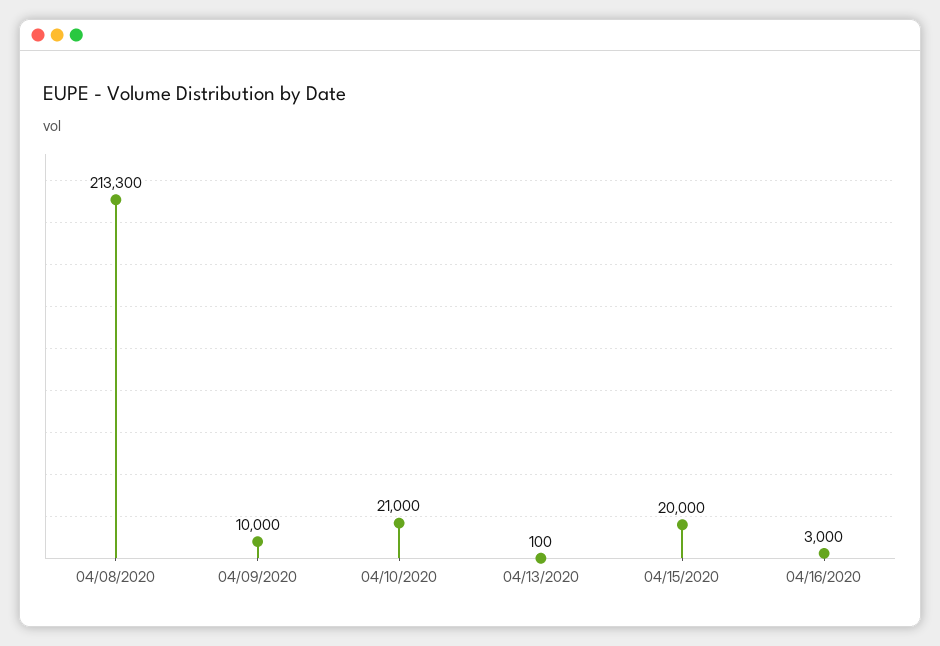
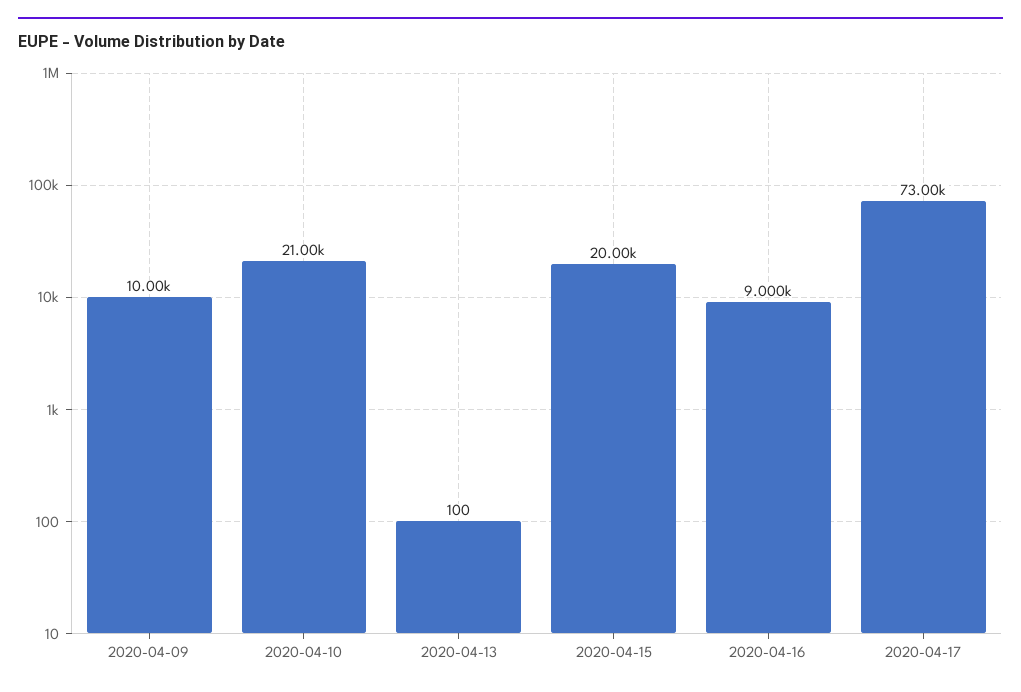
04/08/2020: 213300 -> none
04/16/2020: 3000 -> 9000
2020-04-17: none -> 73000

